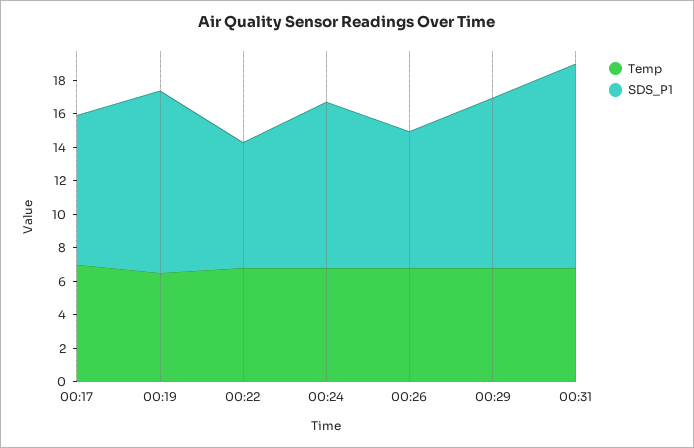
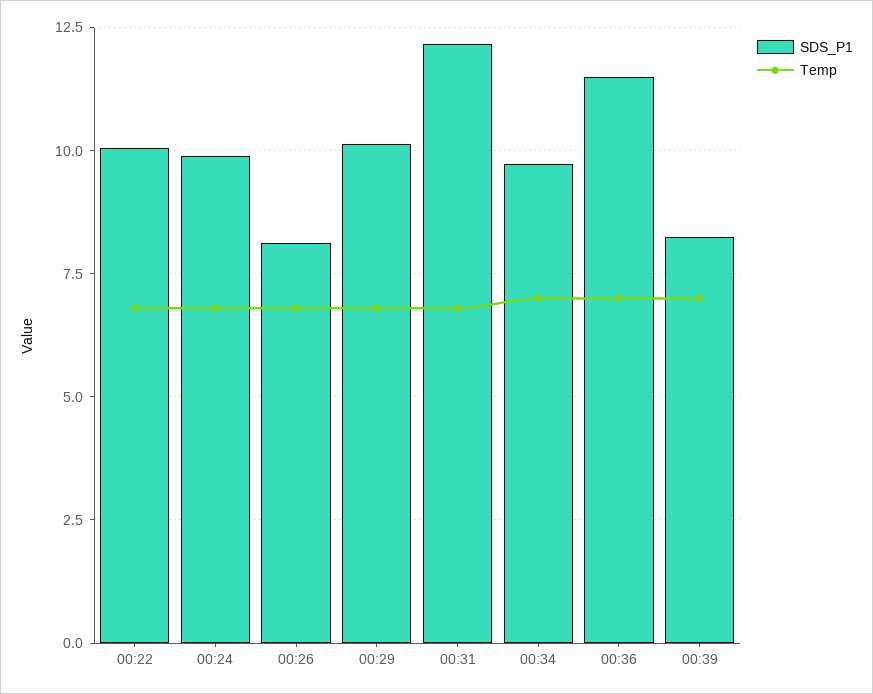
Temp, 00:17: 7 -> none
SDS_P1, 00:17: 9 -> none
Temp, 00:19: 6.5 -> none
SDS_P1, 00:19: 11 -> none
SDS_P1, 00:22: 7.5 -> 10
SDS_P1, 00:34: none -> 9.75
Temp, 00:34: none -> 7
SDS_P1, 00:36: none -> 11.5
Temp, 00:36: none -> 7
SDS_P1, 00:39: none -> 8.25
Temp, 00:39: none -> 7

